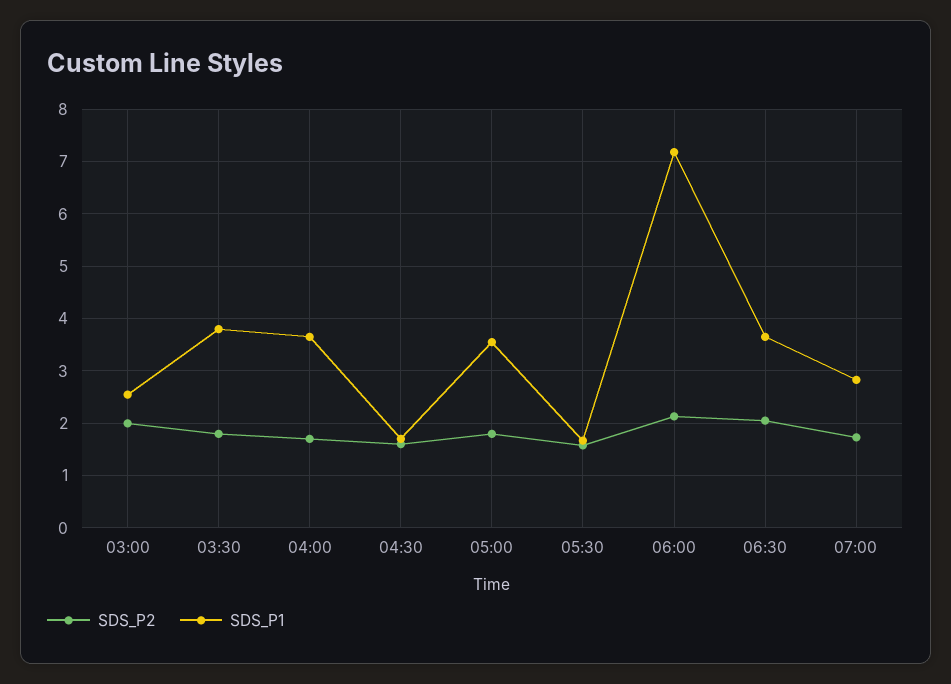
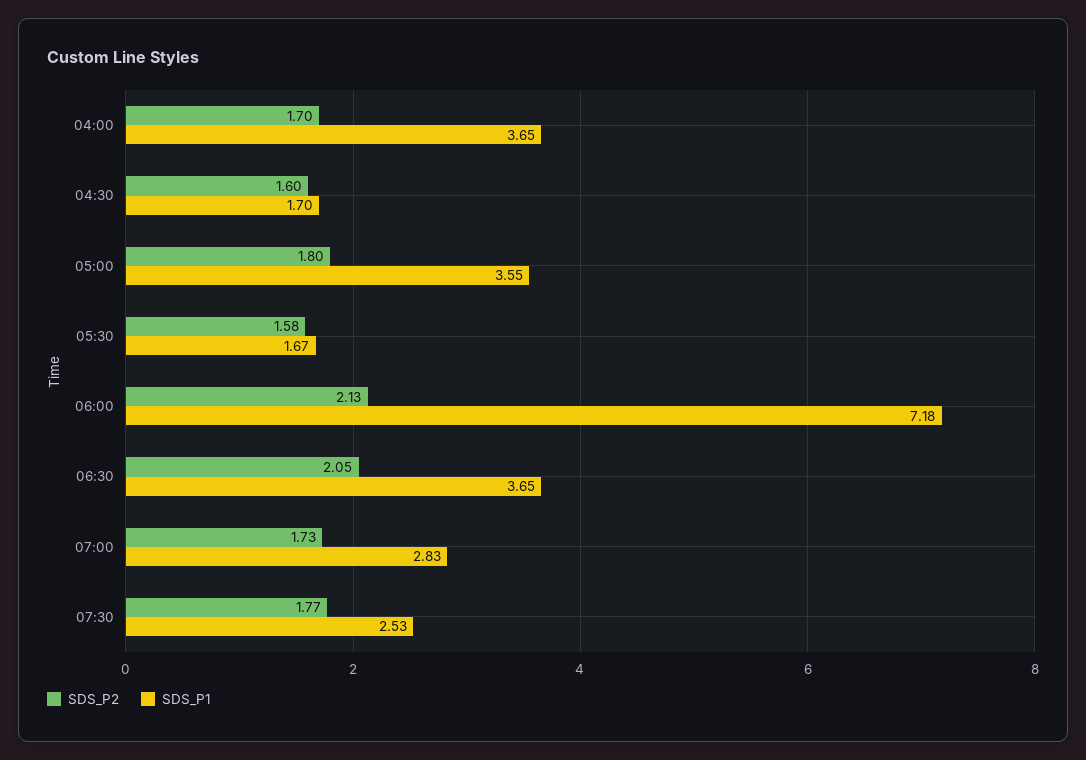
SDS_P2, 03:00: 2 -> none
SDS_P1, 03:00: 2.6 -> none
SDS_P2, 03:30: 1.8 -> none
SDS_P1, 03:30: 3.8 -> none
SDS_P2, 07:30: none -> 1.77
SDS_P1, 07:30: none -> 2.53

